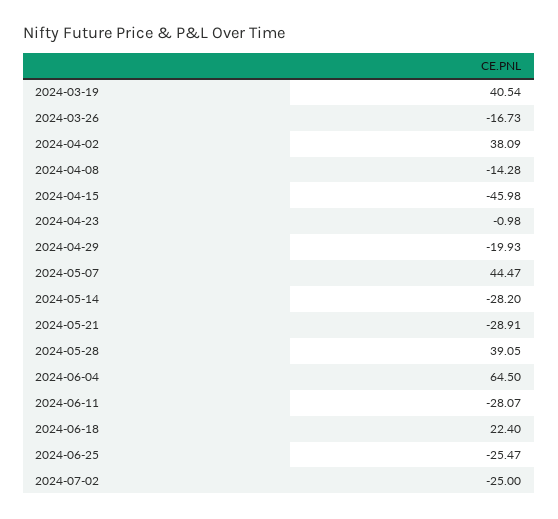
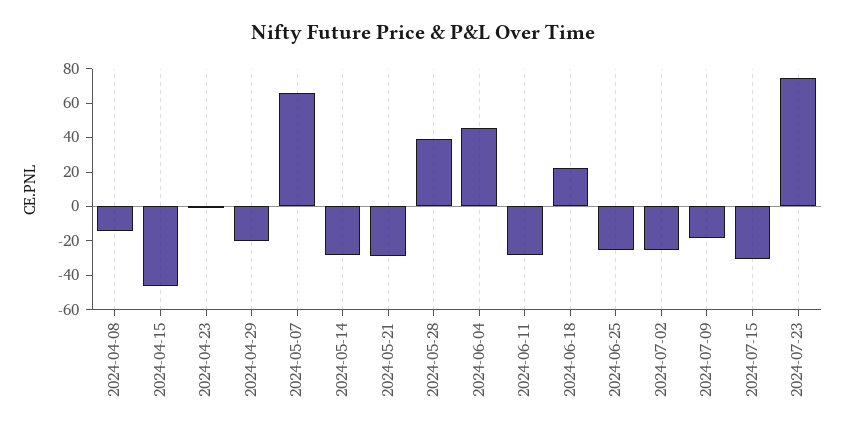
2024-03-19: 40.54 -> none
2024-03-26: -16.73 -> none
2024-04-02: 38.09 -> none
2024-05-07: 44.47 -> 65
2024-06-04: 64.5 -> 45
2024-07-09: none -> -20
2024-07-15: none -> -30
2024-07-23: none -> 75

